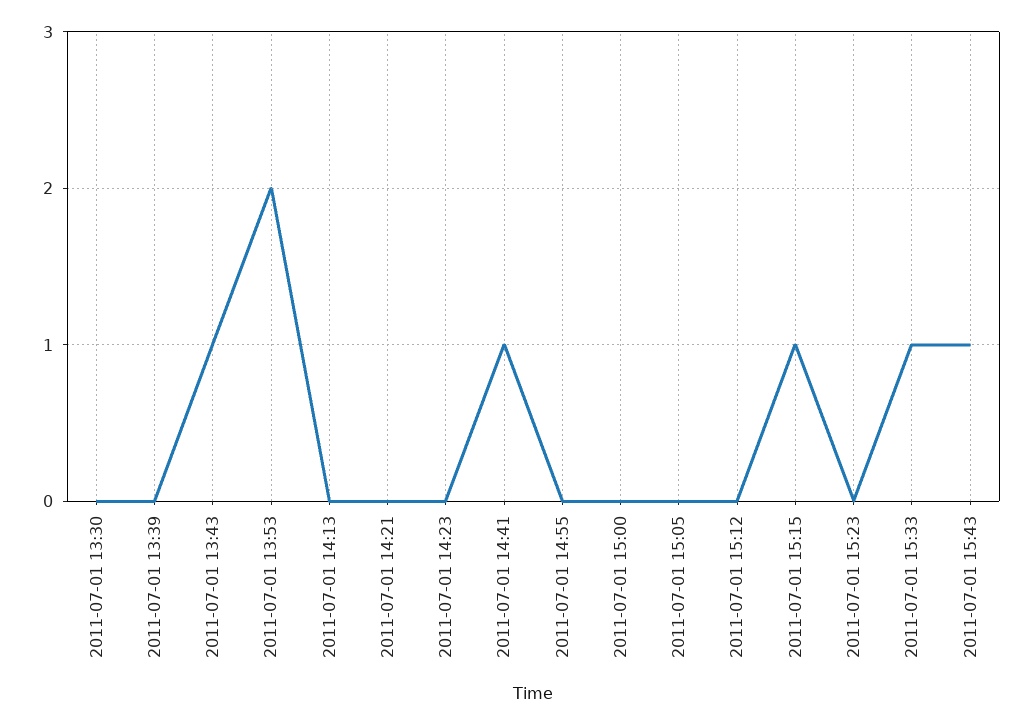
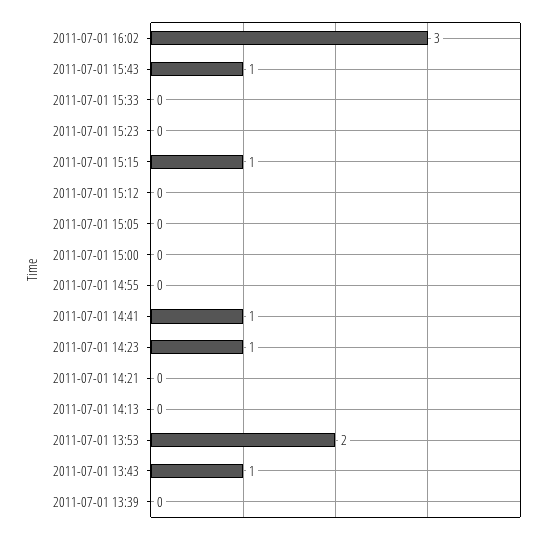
2011-07-01 13:30: 0 -> none
2011-07-01 14:23: 0 -> 1
2011-07-01 15:33: 1 -> 0
2011-07-01 16:02: none -> 3

